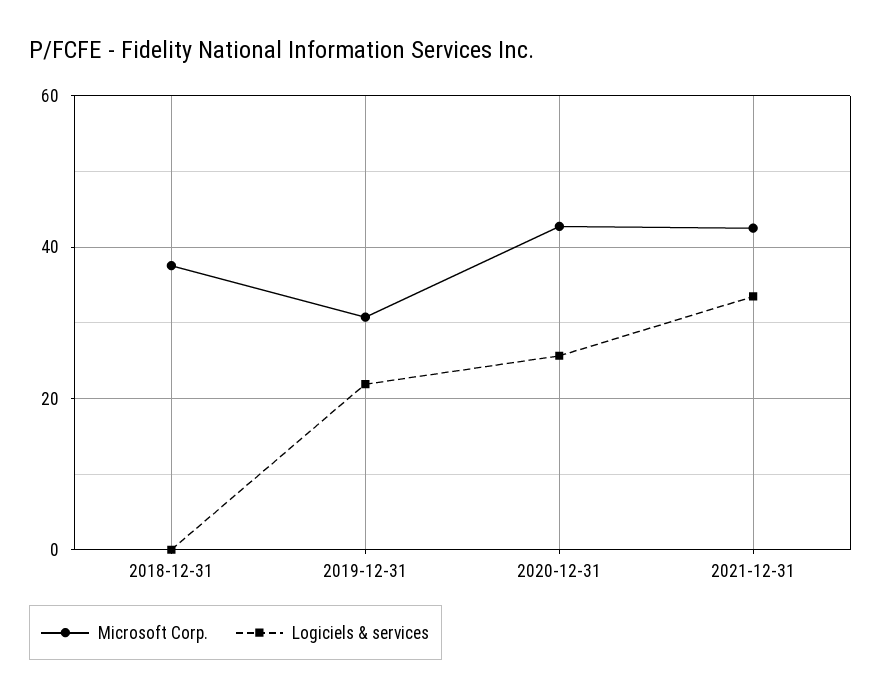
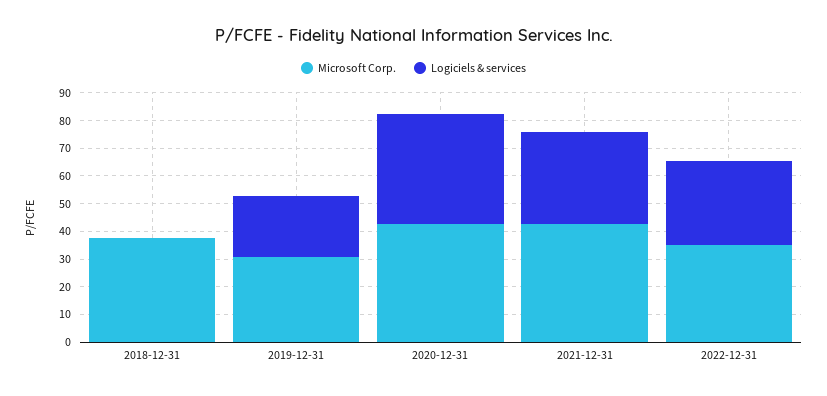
Logiciels & services, 2020-12-31: 26 -> 40
Microsoft Corp., 2022-12-31: none -> 35
Logiciels & services, 2022-12-31: none -> 30

